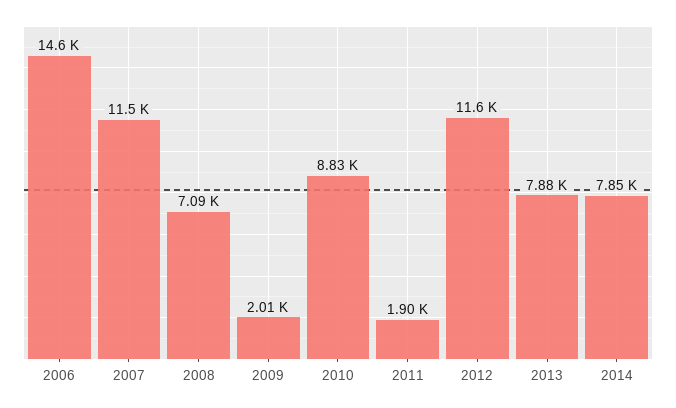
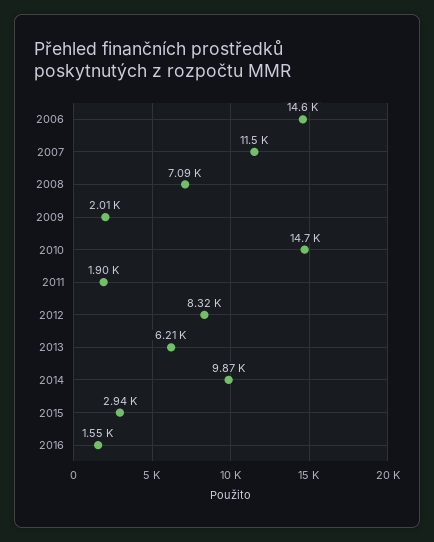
2010: 8830 -> 14700
2012: 11600 -> 8320
2013: 7880 -> 6210
2014: 7850 -> 9870
2015: none -> 2940
2016: none -> 1550

